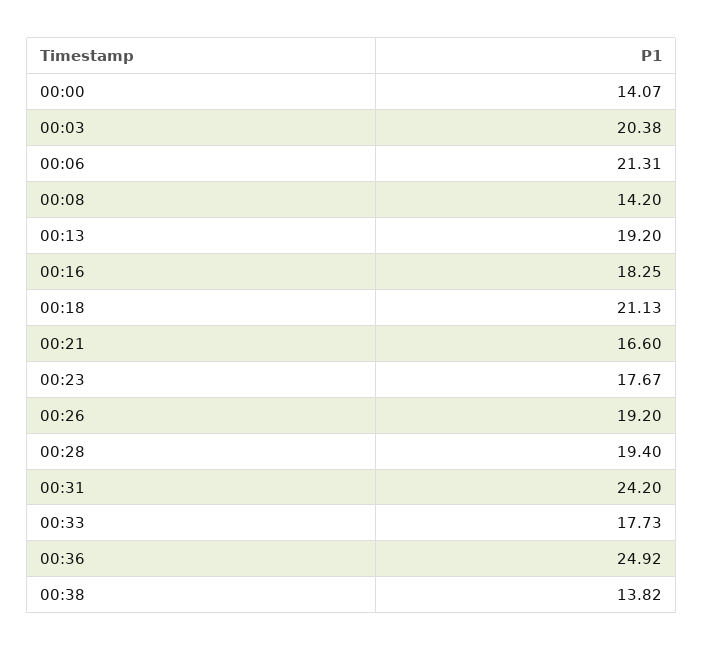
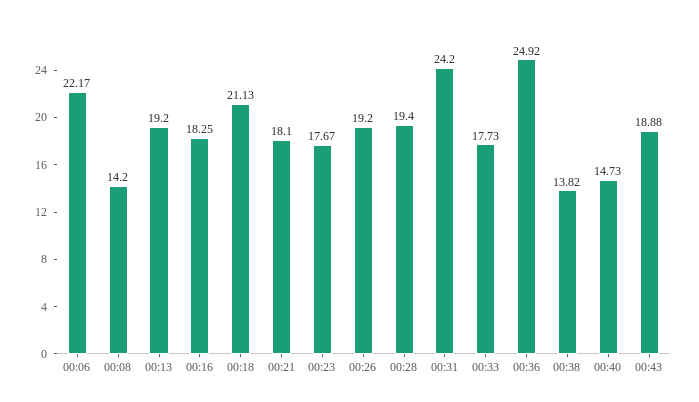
00:00: 14.07 -> none
00:03: 20.38 -> none
00:06: 21.31 -> 22.17
00:21: 16.6 -> 18.1
00:40: none -> 14.73
00:43: none -> 18.88

